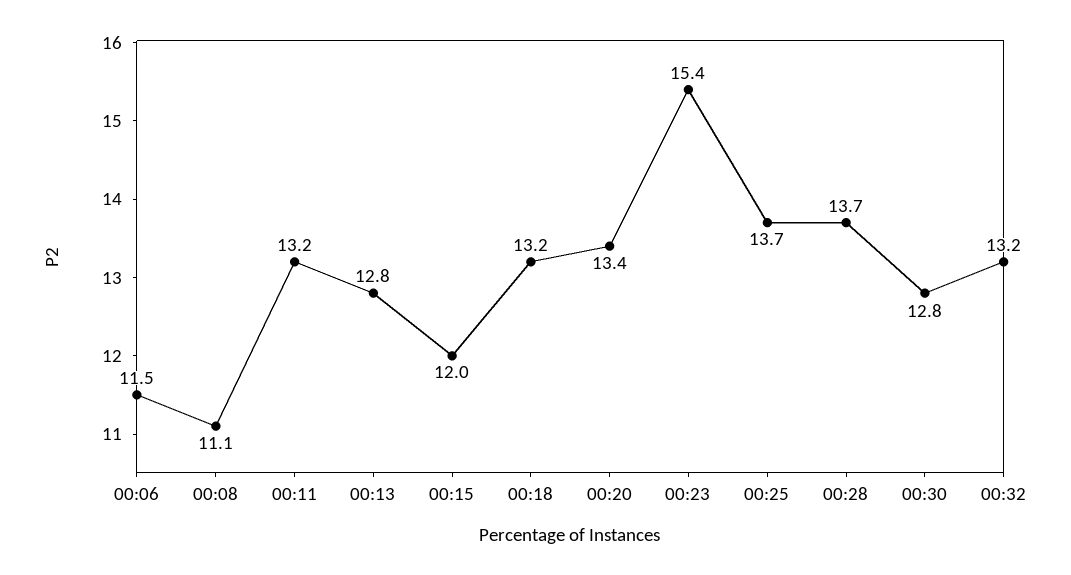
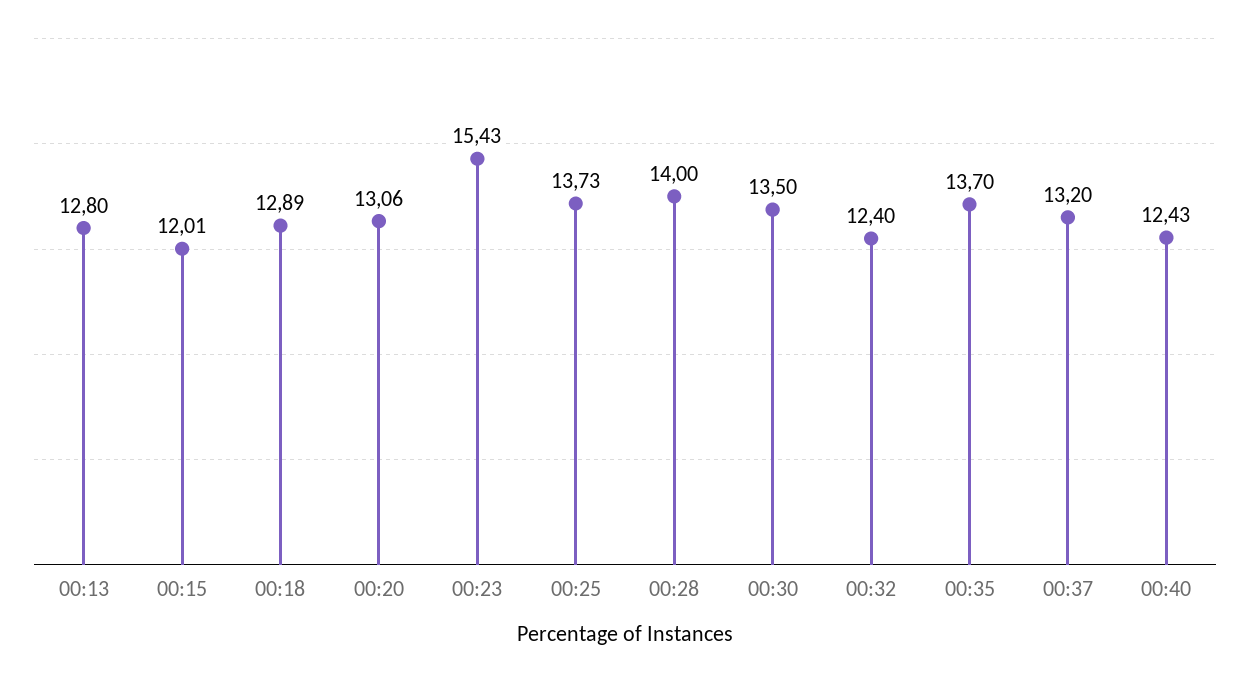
00:06: 11.5 -> none
00:08: 11.1 -> none
00:11: 13.2 -> none
00:18: 13.2 -> 12.89
00:20: 13.4 -> 13.06
00:28: 13.7 -> 14
00:30: 12.8 -> 13.5
00:32: 13.2 -> 12.4
00:35: none -> 13.7
00:37: none -> 13.2
00:40: none -> 12.43

